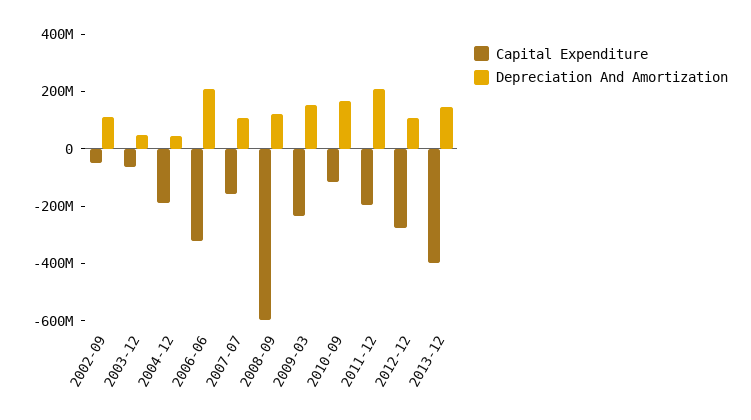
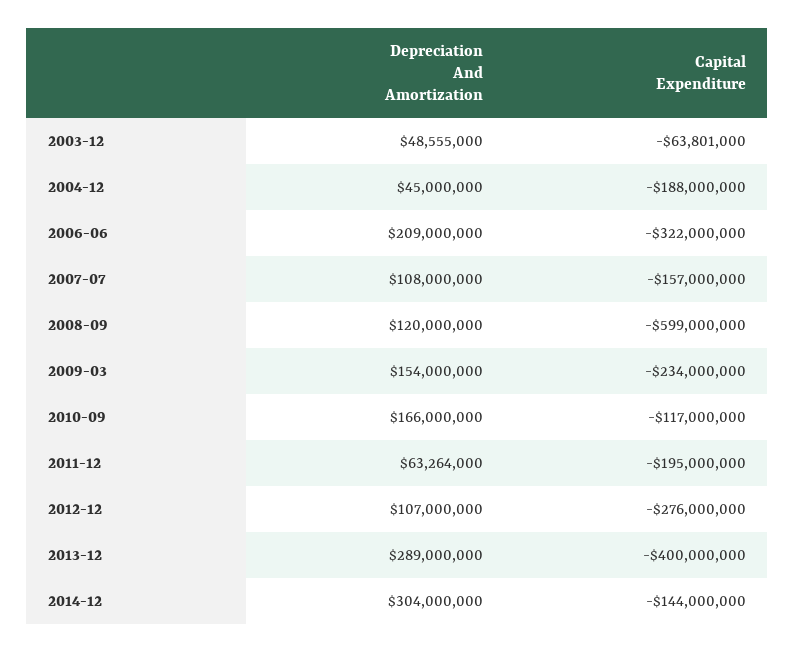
Capital Expenditure, 2002-09: -50000000 -> none
Depreciation And Amortization, 2002-09: 100000000 -> none
Depreciation And Amortization, 2011-12: 200000000 -> 63264000
Depreciation And Amortization, 2013-12: 150000000 -> 289000000
Depreciation And Amortization, 2014-12: none -> 304000000
Capital Expenditure, 2014-12: none -> -144000000

